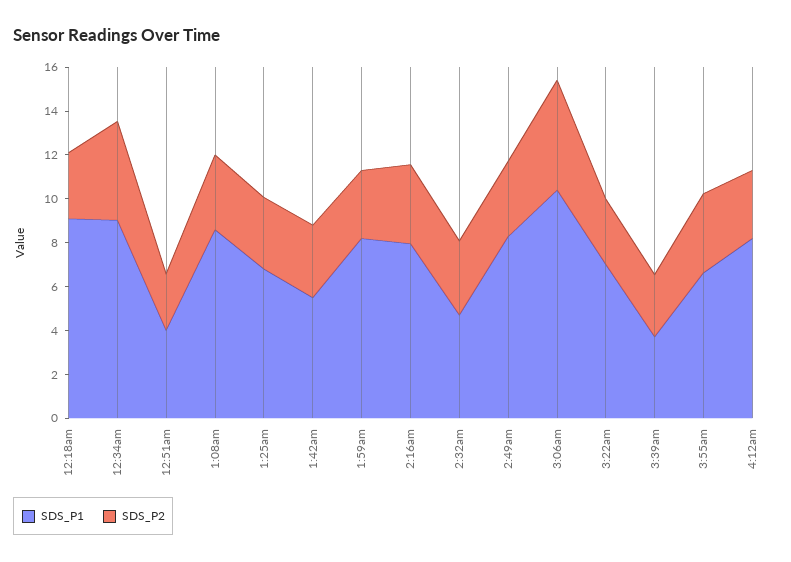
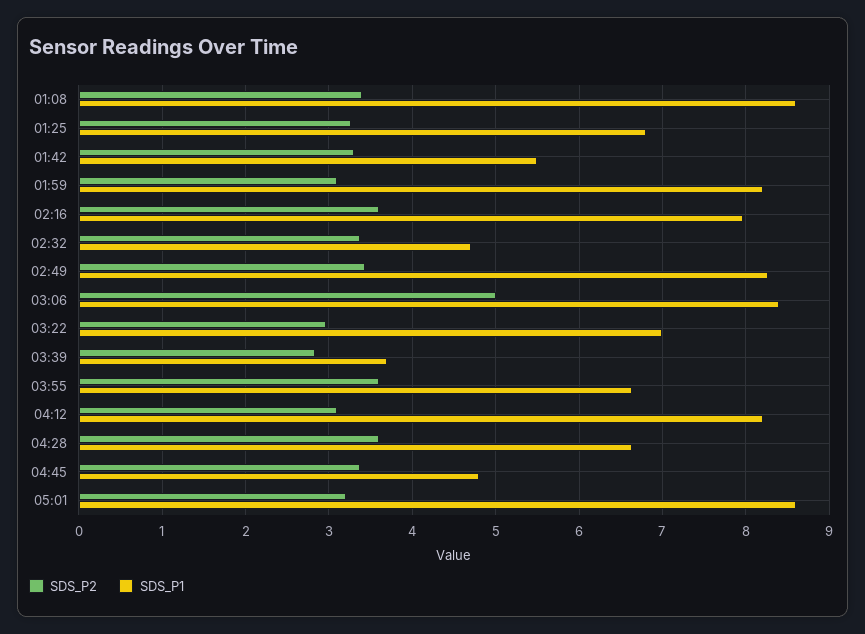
SDS_P1, 12:18am: 9 -> none
SDS_P2, 12:18am: 3 -> none
SDS_P1, 12:34am: 9 -> none
SDS_P2, 12:34am: 4.5 -> none
SDS_P1, 12:51am: 4 -> none
SDS_P2, 12:51am: 2.5 -> none
SDS_P1, 3:06am: 10.5 -> 8.4
SDS_P2, 04:28: none -> 3.6
SDS_P1, 04:28: none -> 6.6
SDS_P2, 04:45: none -> 3.4
SDS_P1, 04:45: none -> 4.8
SDS_P2, 05:01: none -> 3.2
SDS_P1, 05:01: none -> 8.6

